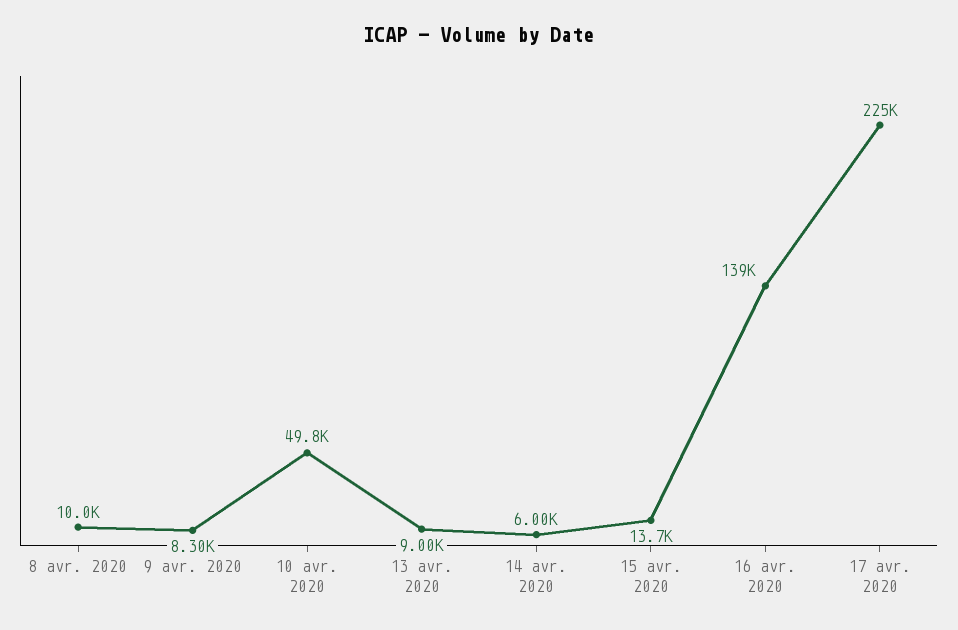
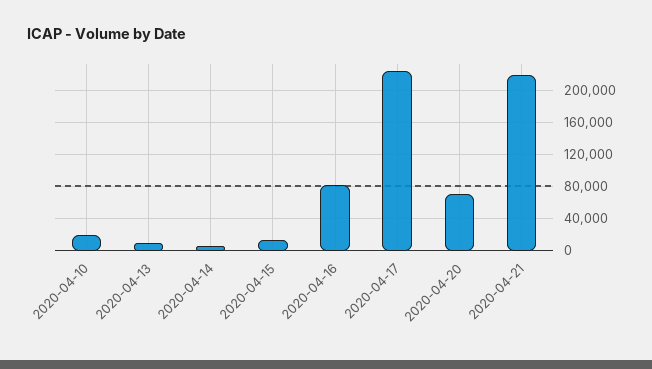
8 avr. 2020: 10000 -> none
9 avr. 2020: 8300 -> none
10 avr. 2020: 49800 -> 20000
16 avr. 2020: 139000 -> 80000
2020-04-20: none -> 70000
2020-04-21: none -> 220000

